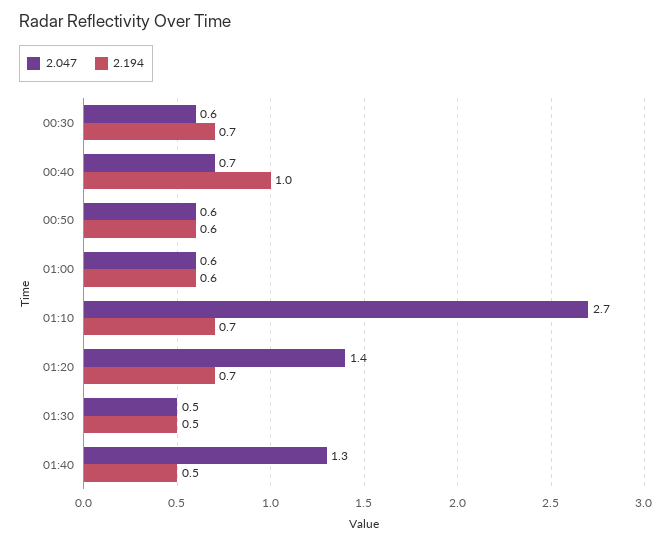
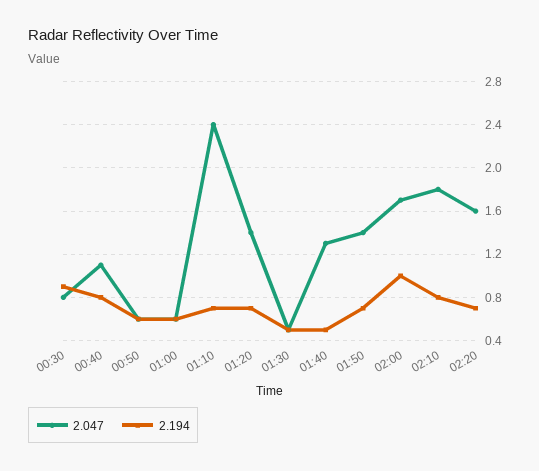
2.047, 00:30: 0.6 -> 0.8
2.194, 00:30: 0.7 -> 0.9
2.047, 00:40: 0.7 -> 1.1
2.194, 00:40: 1 -> 0.8
2.047, 01:10: 2.7 -> 2.4
2.047, 01:50: none -> 1.4
2.194, 01:50: none -> 0.7
2.047, 02:00: none -> 1.7
2.194, 02:00: none -> 1
2.047, 02:10: none -> 1.8
2.194, 02:10: none -> 0.8
2.047, 02:20: none -> 1.6
2.194, 02:20: none -> 0.7

